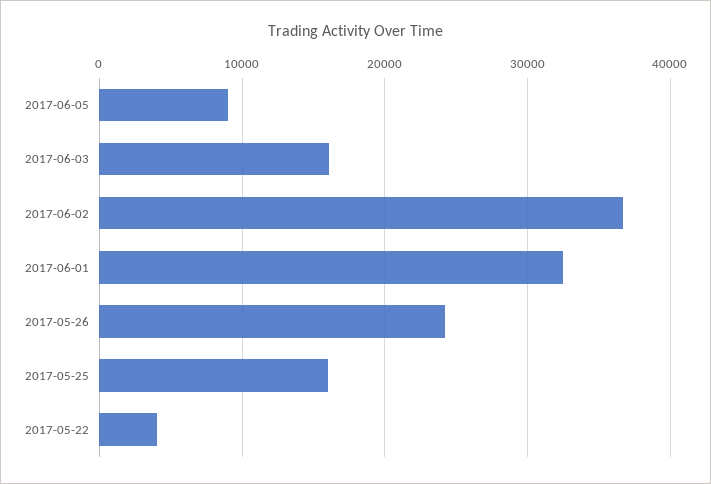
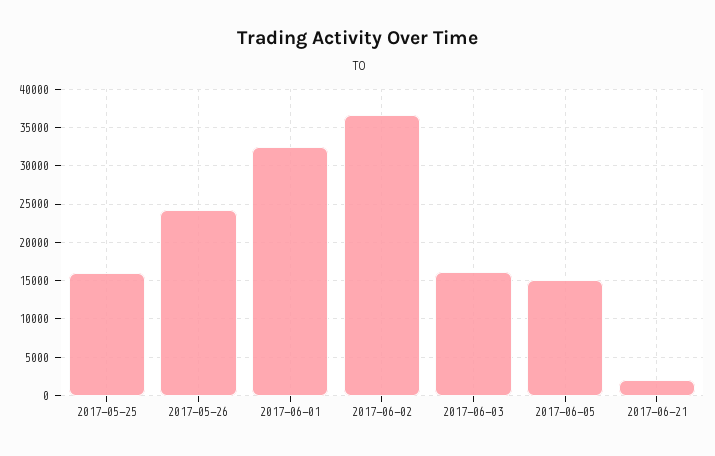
2017-06-05: 9000 -> 15000
2017-05-22: 4000 -> none
2017-06-21: none -> 2000

